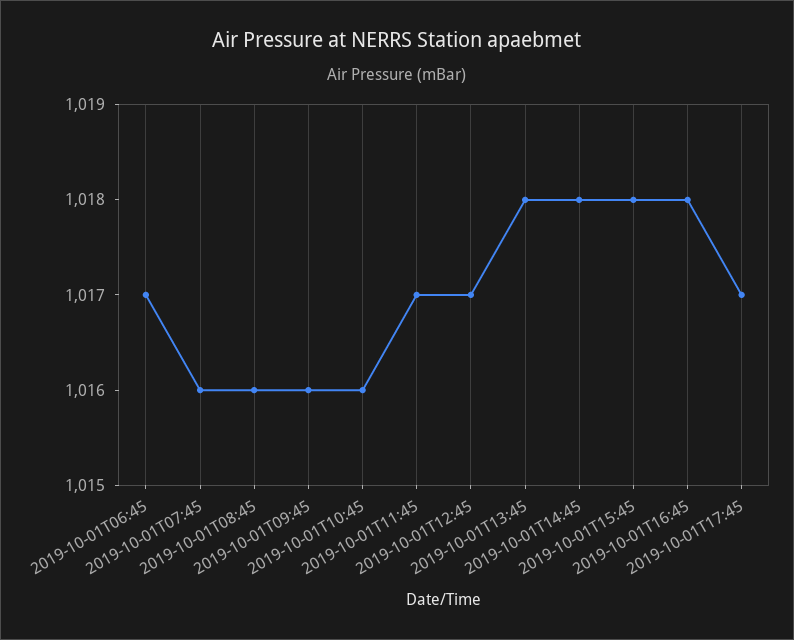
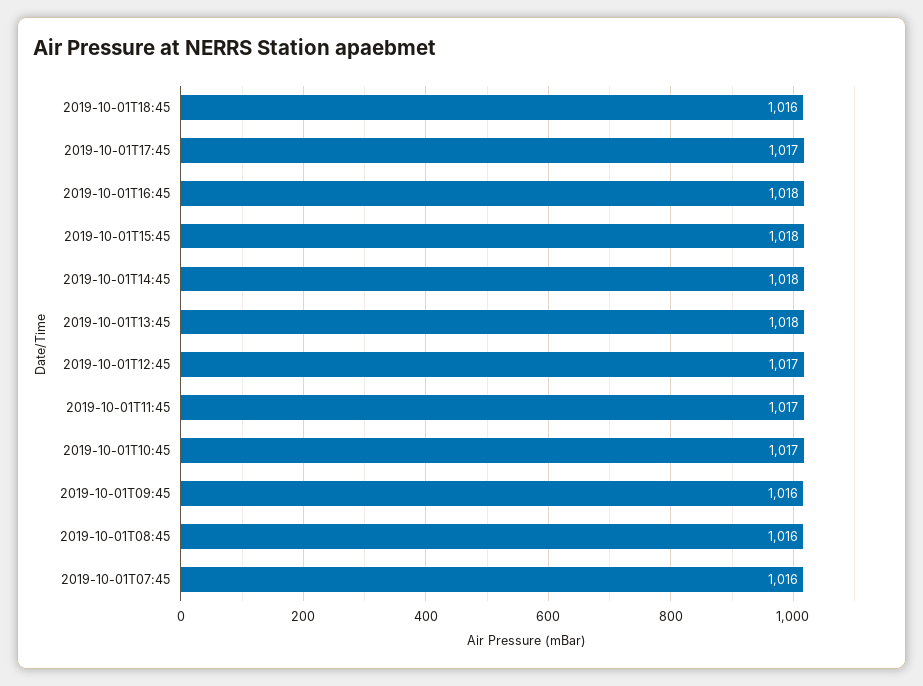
2019-10-01T06:45: 1017 -> none
2019-10-01T10:45: 1016 -> 1017
2019-10-01T18:45: none -> 1016

